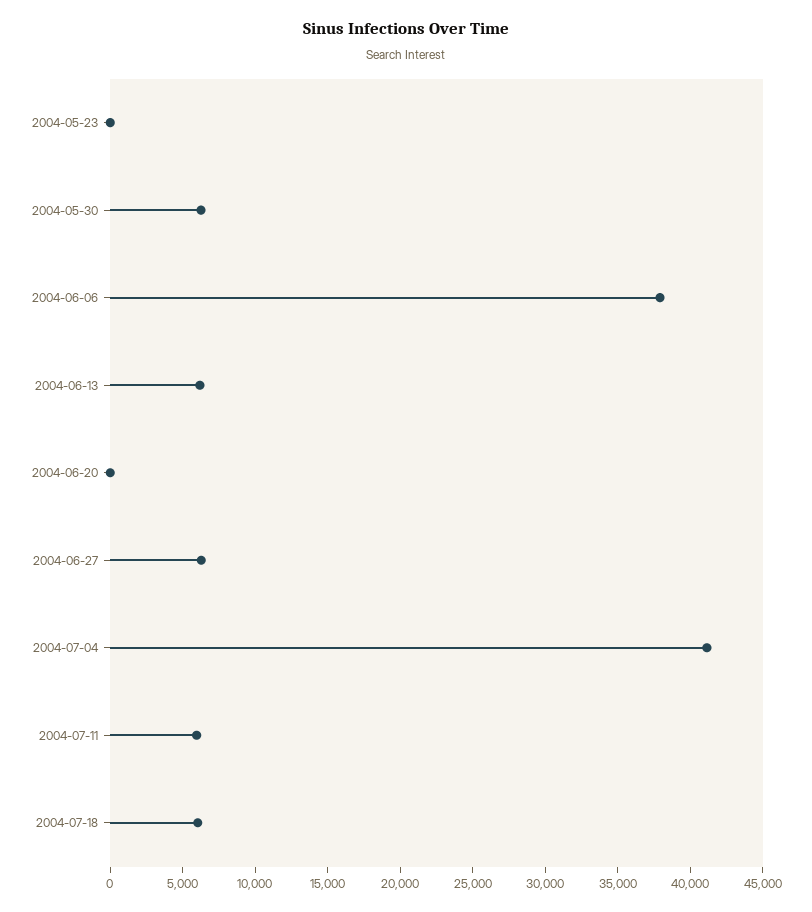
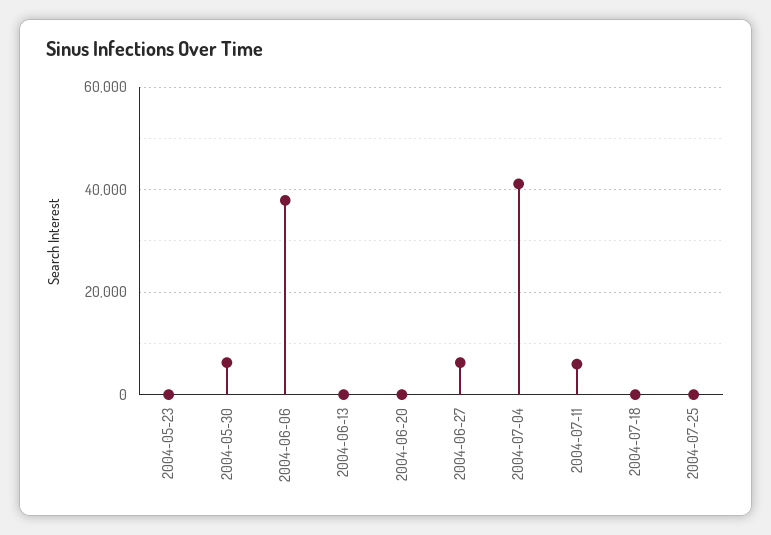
2004-06-13: 6000 -> 0
2004-07-18: 6000 -> 0
2004-07-25: none -> 0

